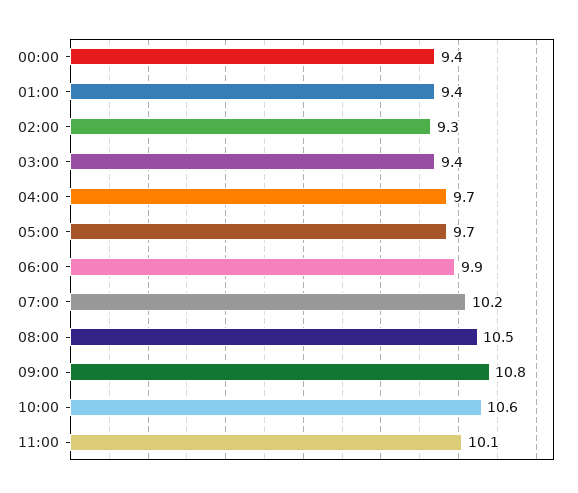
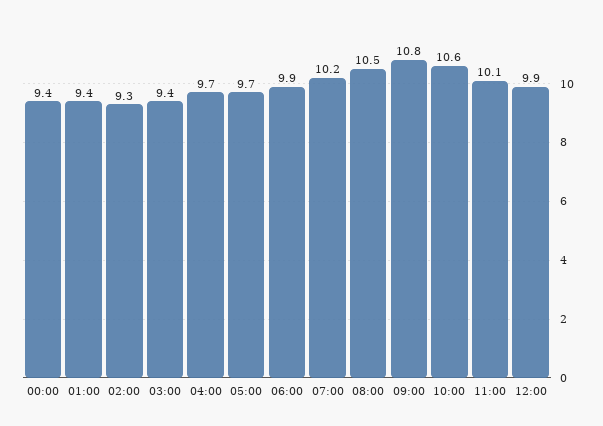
12:00: none -> 9.9

